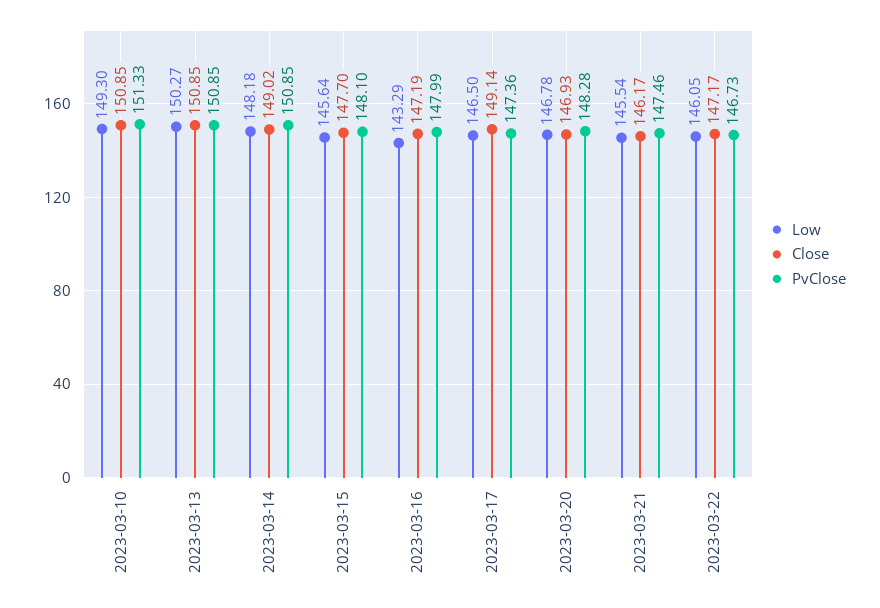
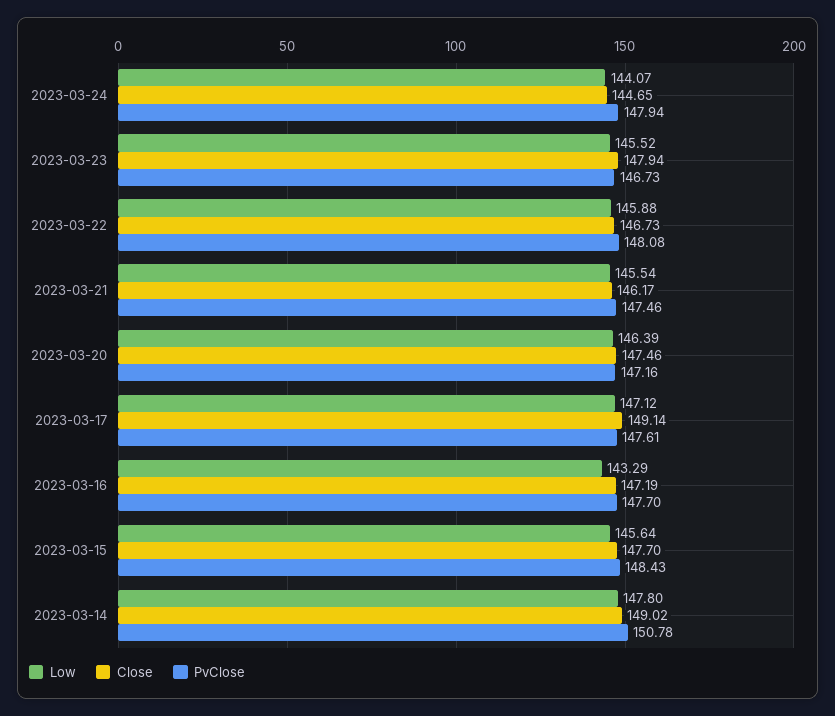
Low, 2023-03-10: 149.3 -> none
Close, 2023-03-10: 150.85 -> none
PvClose, 2023-03-10: 151.33 -> none
Low, 2023-03-13: 150.27 -> none
Close, 2023-03-13: 150.85 -> none
PvClose, 2023-03-13: 150.85 -> none
Low, 2023-03-14: 148.18 -> 147.8
PvClose, 2023-03-14: 150.85 -> 150.78
PvClose, 2023-03-15: 148.1 -> 148.43
PvClose, 2023-03-16: 147.99 -> 147.7
Low, 2023-03-17: 146.5 -> 147.12
PvClose, 2023-03-17: 147.36 -> 147.61
Low, 2023-03-20: 146.78 -> 146.39
Close, 2023-03-20: 146.93 -> 147.46
PvClose, 2023-03-20: 148.28 -> 147.16
Low, 2023-03-22: 146.05 -> 145.88
Close, 2023-03-22: 147.17 -> 146.73
PvClose, 2023-03-22: 146.73 -> 148.08
Low, 2023-03-24: none -> 144.07
Close, 2023-03-24: none -> 144.65
PvClose, 2023-03-24: none -> 147.94
Low, 2023-03-23: none -> 145.52
Close, 2023-03-23: none -> 147.94
PvClose, 2023-03-23: none -> 146.73

